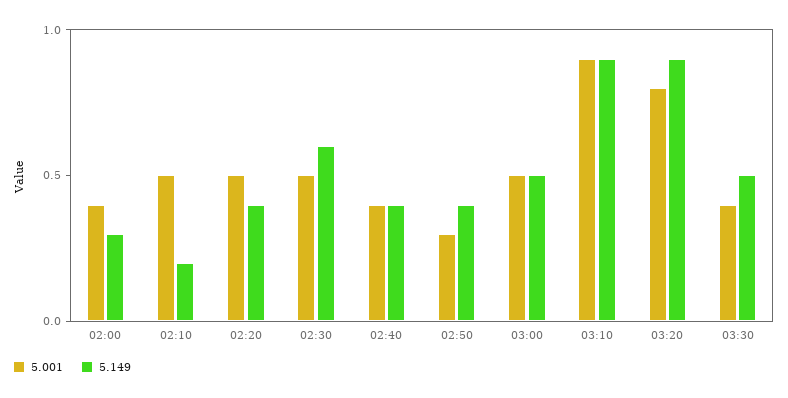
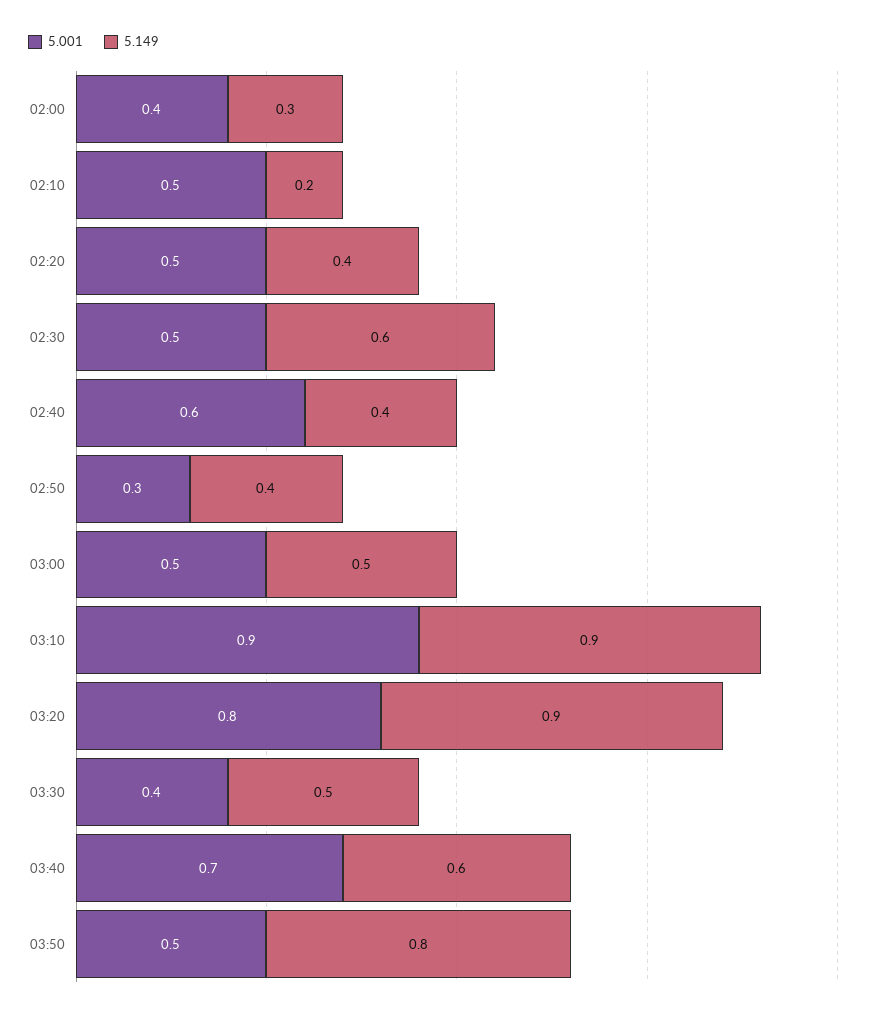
5.001, 02:40: 0.4 -> 0.6
5.001, 03:40: none -> 0.7
5.149, 03:40: none -> 0.6
5.001, 03:50: none -> 0.5
5.149, 03:50: none -> 0.8

